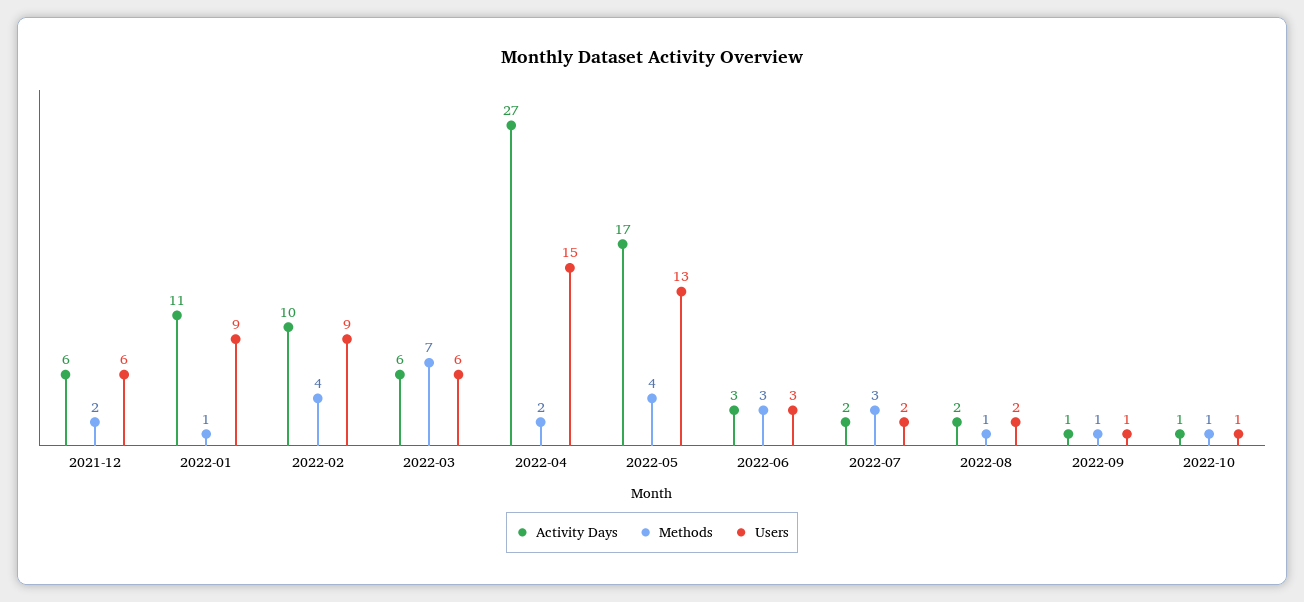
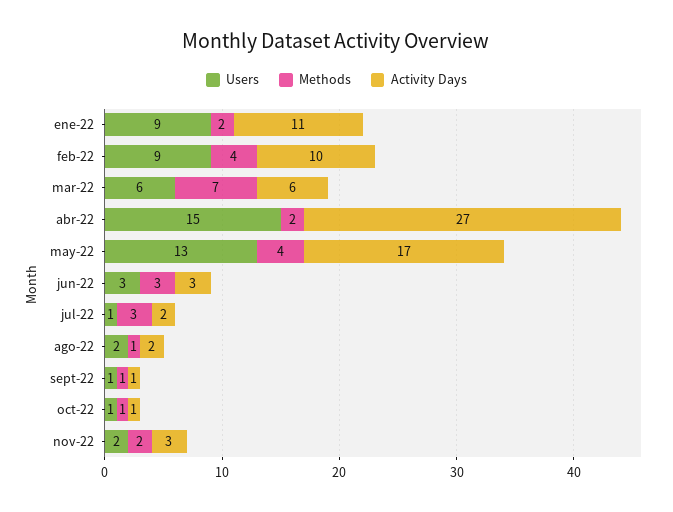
Activity Days, 2021-12: 6 -> none
Methods, 2021-12: 2 -> none
Users, 2021-12: 6 -> none
Methods, 2022-01: 1 -> 2
Users, 2022-07: 2 -> 1
Users, nov-22: none -> 2
Methods, nov-22: none -> 2
Activity Days, nov-22: none -> 3

